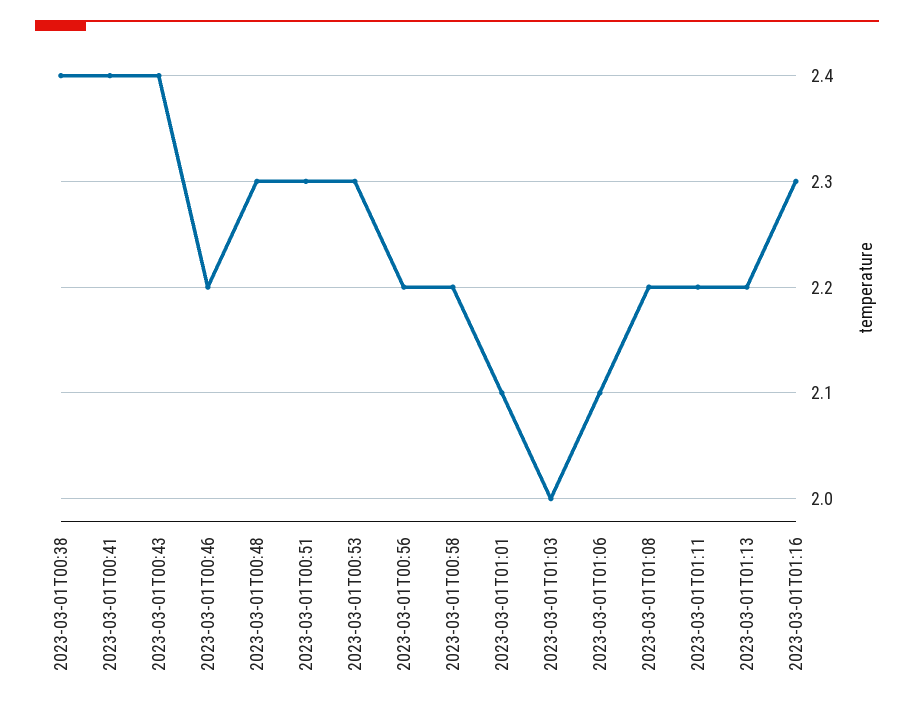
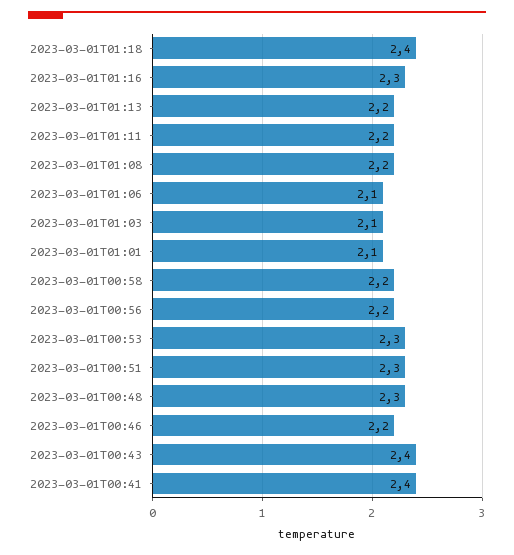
2023-03-01T00:38: 2.4 -> none
2023-03-01T01:03: 2 -> 2.1
2023-03-01T01:18: none -> 2.4

